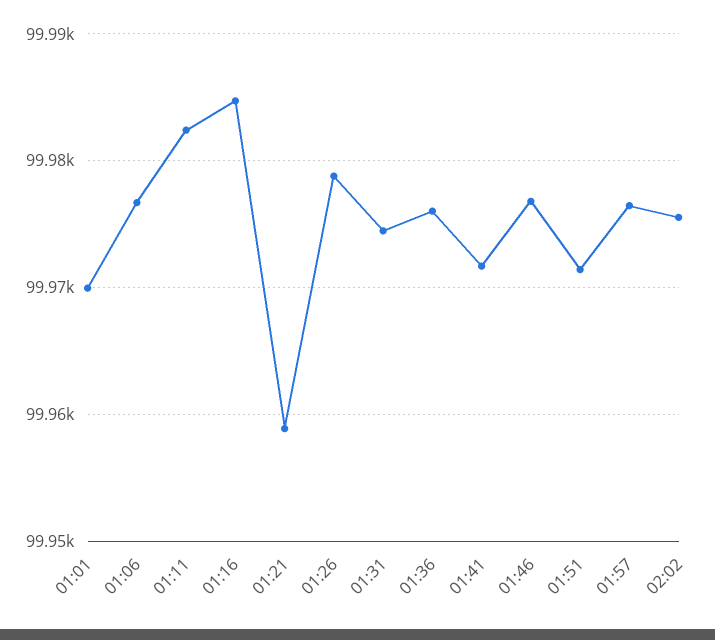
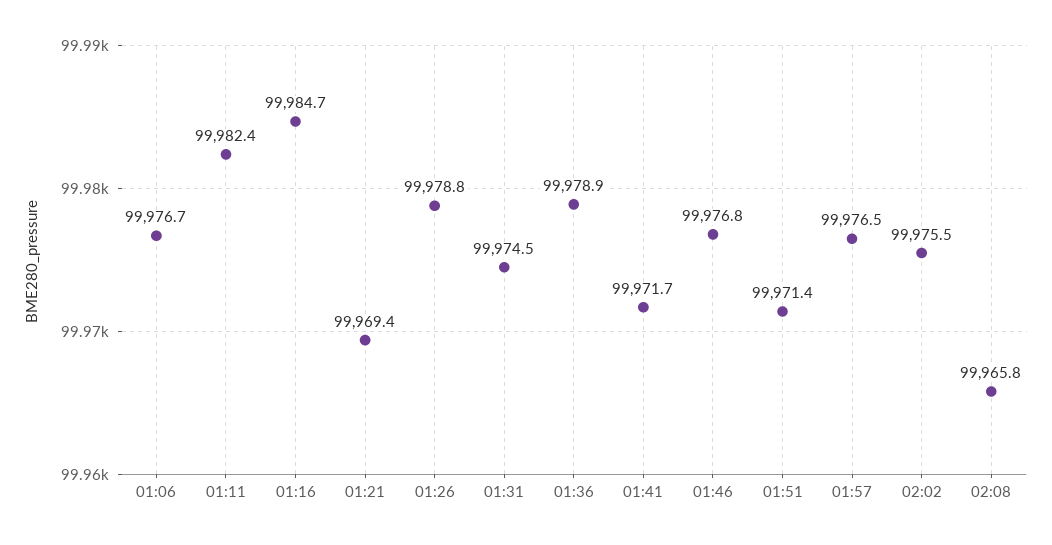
01:01: 99970 -> none
01:21: 99959 -> 99969.4
01:36: 99976 -> 99978.9
02:08: none -> 99965.8

